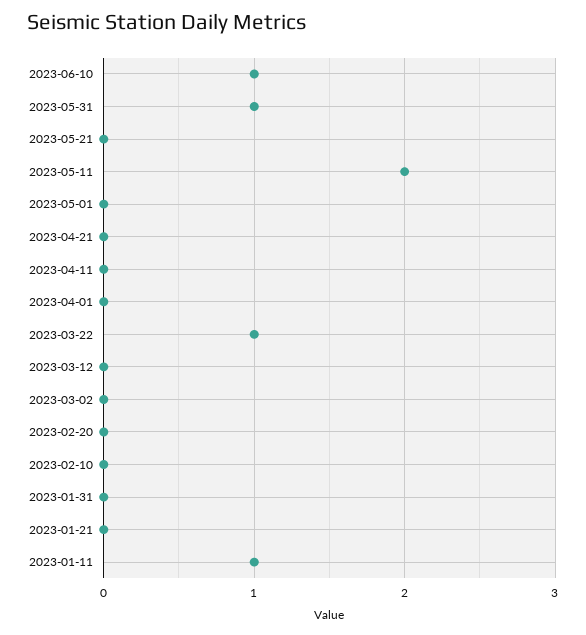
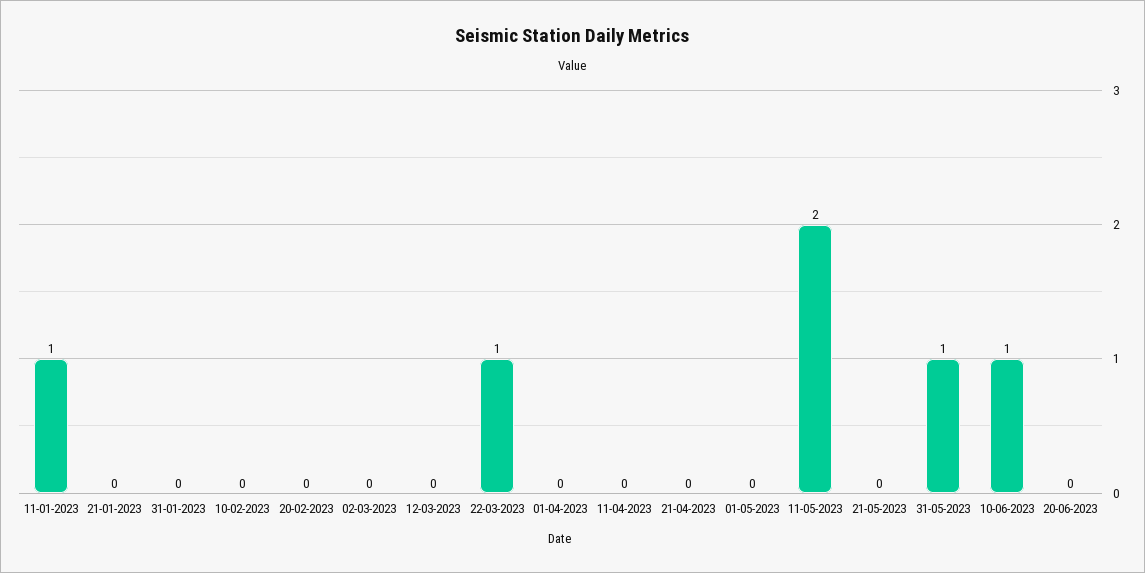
20-06-2023: none -> 0

